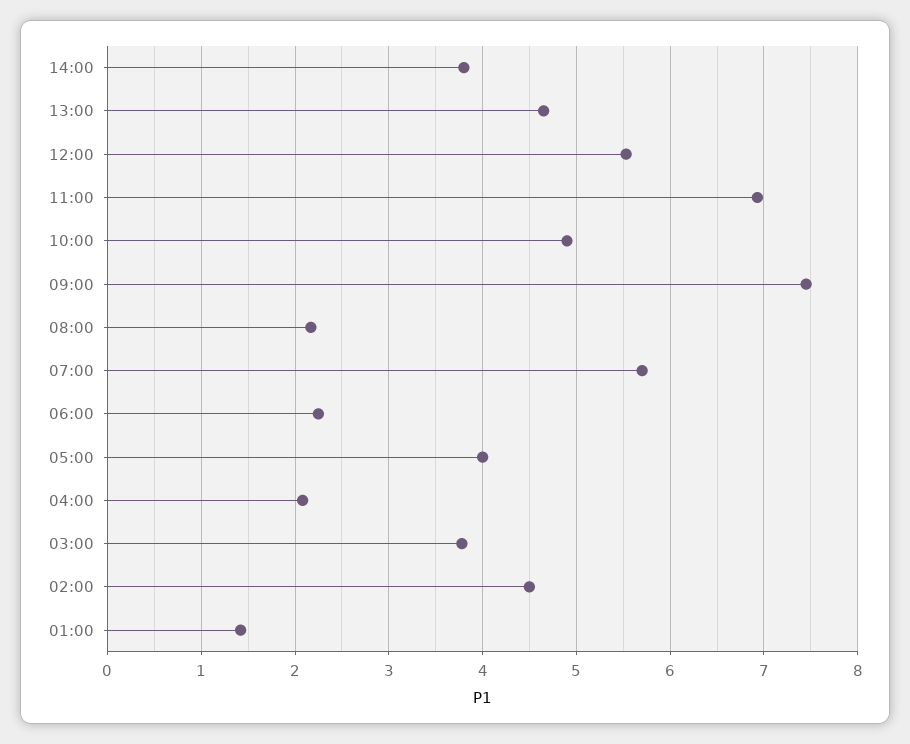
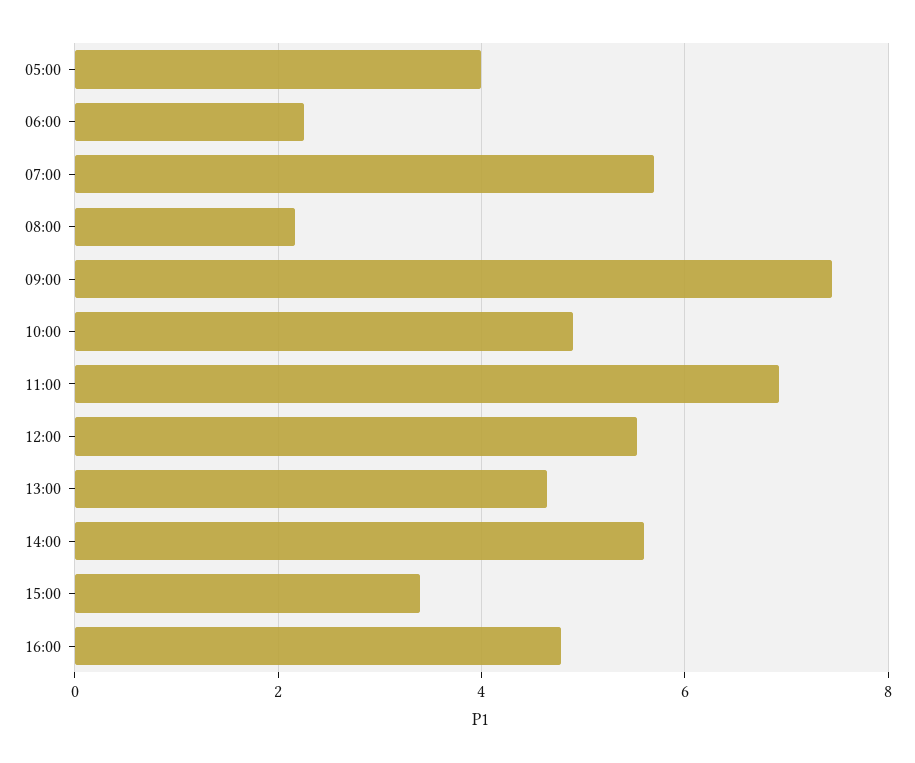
14:00: 3.8 -> 5.6
04:00: 2.1 -> none
03:00: 3.8 -> none
02:00: 4.5 -> none
01:00: 1.4 -> none
15:00: none -> 3.4
16:00: none -> 4.8

